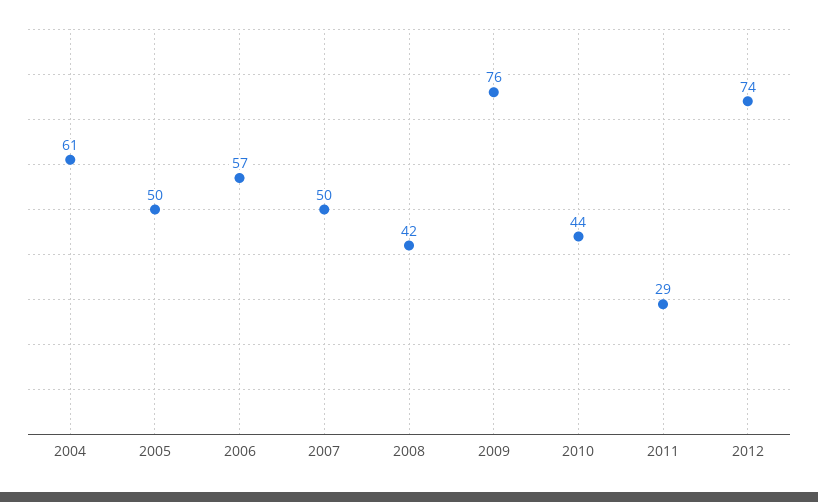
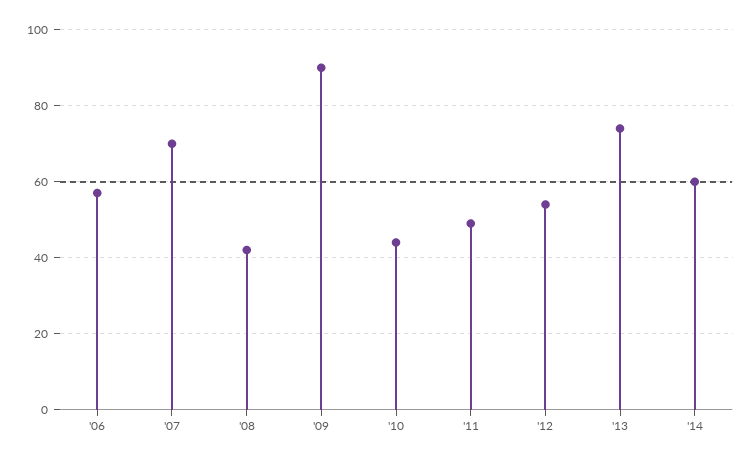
2004: 61 -> none
2005: 50 -> none
2007: 50 -> 70
2009: 76 -> 90
2011: 29 -> 50
2012: 74 -> 55
'13: none -> 75
'14: none -> 60

